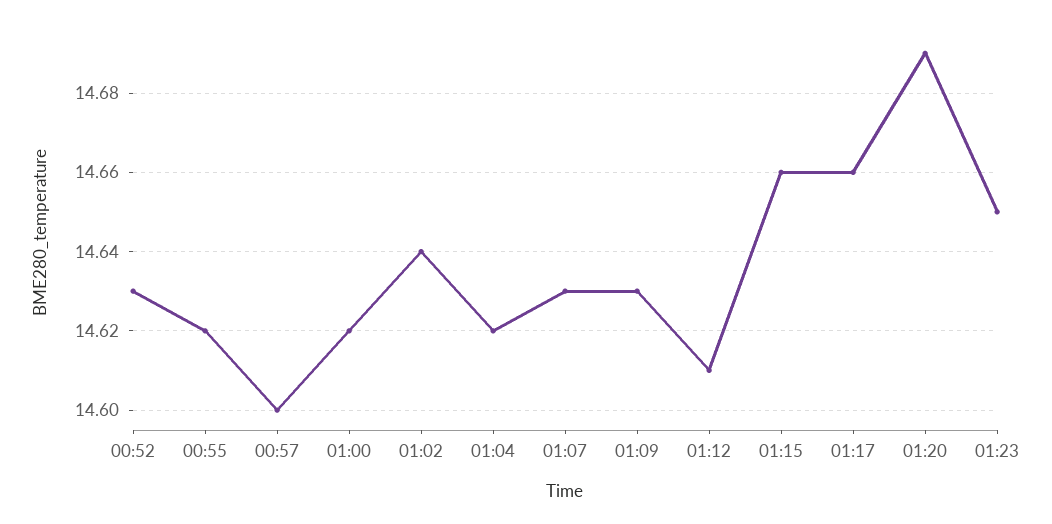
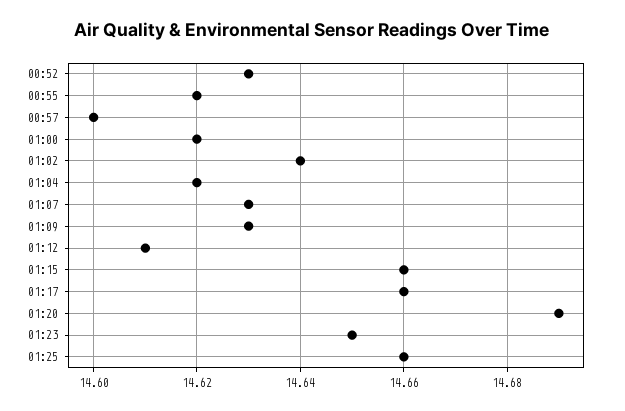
01:25: none -> 14.66

